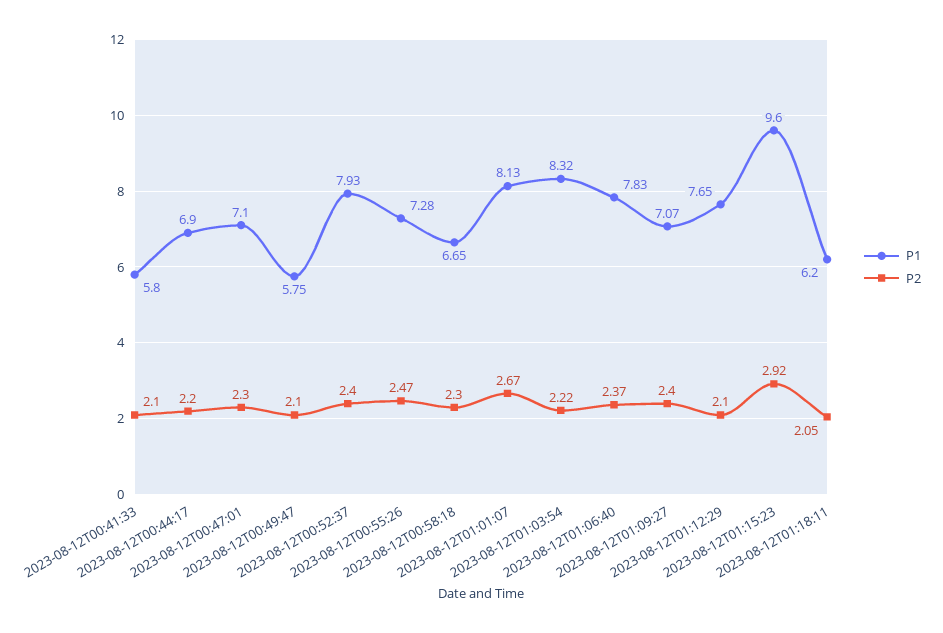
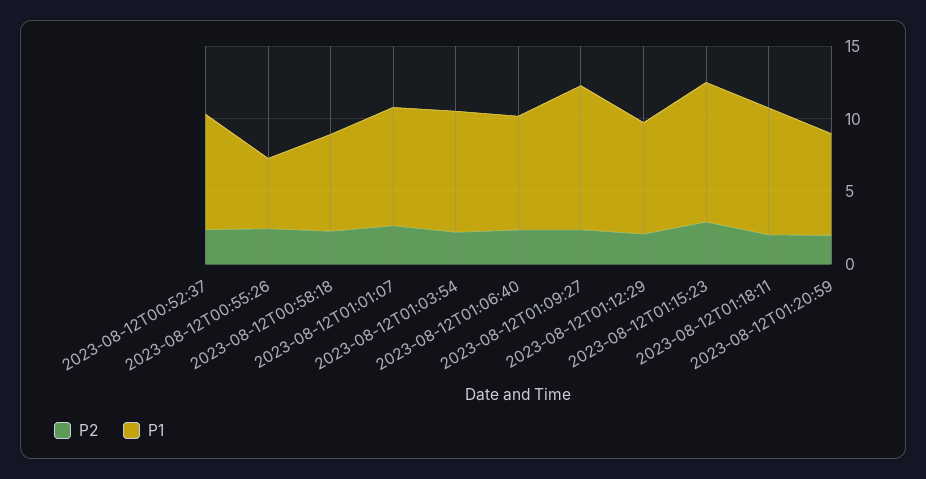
P1, 2023-08-12T00:41:33: 5.8 -> none
P2, 2023-08-12T00:41:33: 2.1 -> none
P1, 2023-08-12T00:44:17: 6.9 -> none
P2, 2023-08-12T00:44:17: 2.2 -> none
P1, 2023-08-12T00:47:01: 7.1 -> none
P2, 2023-08-12T00:47:01: 2.3 -> none
P1, 2023-08-12T00:49:47: 5.75 -> none
P2, 2023-08-12T00:49:47: 2.1 -> none
P1, 2023-08-12T00:55:26: 7.28 -> 5
P1, 2023-08-12T01:09:27: 7.07 -> 10
P1, 2023-08-12T01:18:11: 6.2 -> 9
P2, 2023-08-12T01:20:59: none -> 2
P1, 2023-08-12T01:20:59: none -> 7

